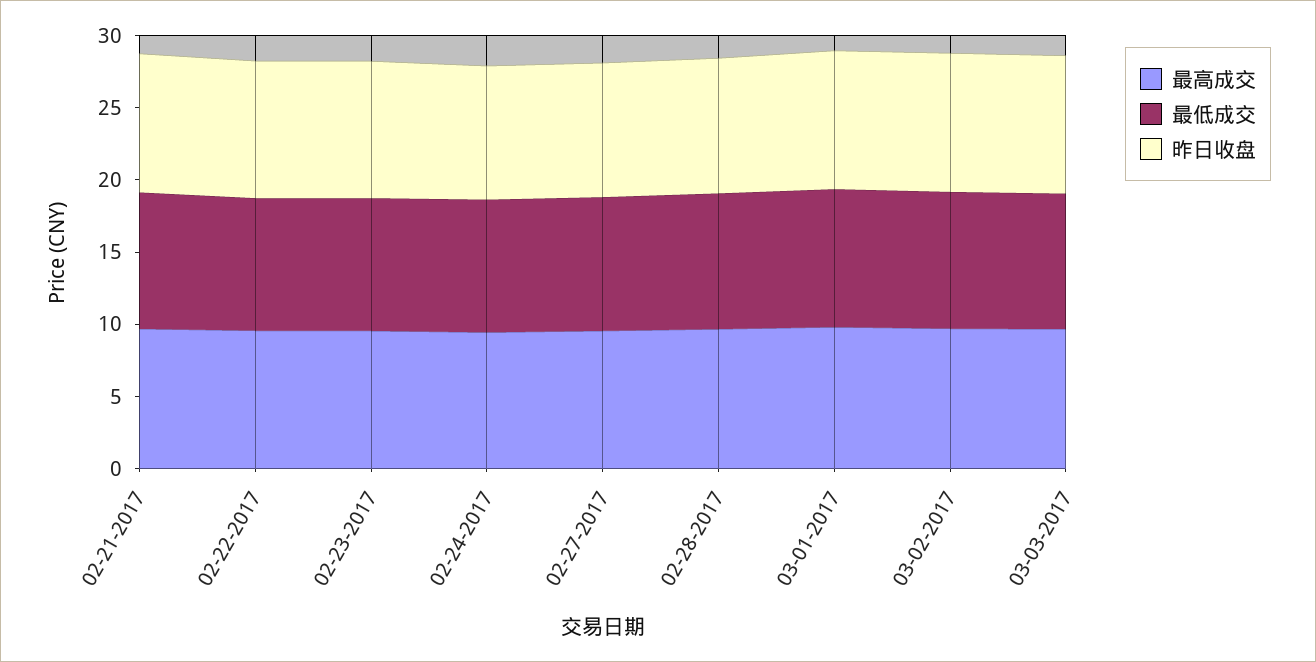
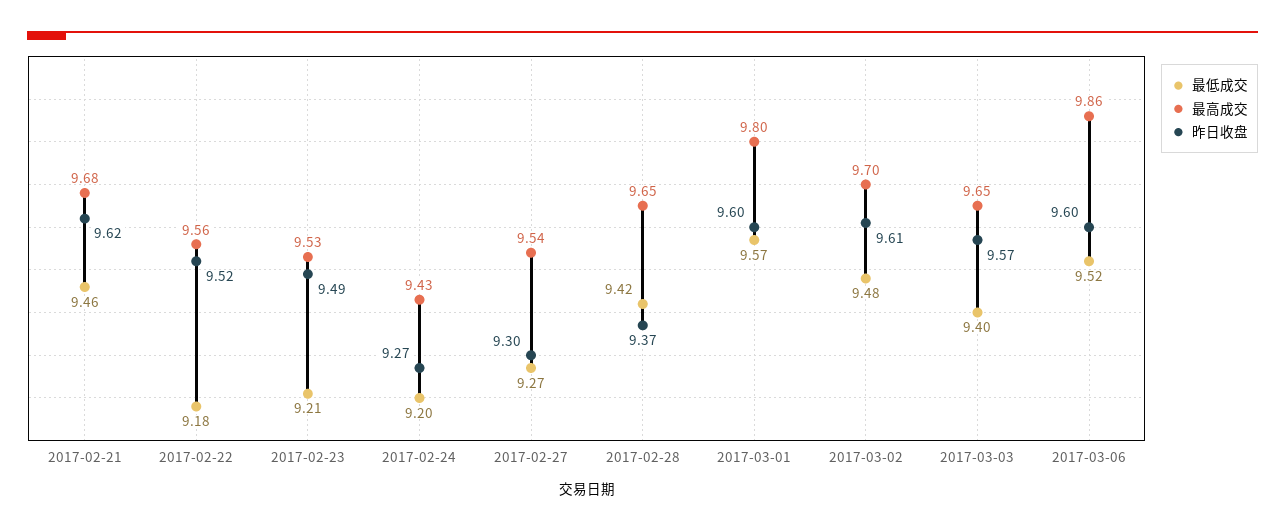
最低成交, 2017-03-06: none -> 9.52
最高成交, 2017-03-06: none -> 9.86
昨日收盘, 2017-03-06: none -> 9.6

